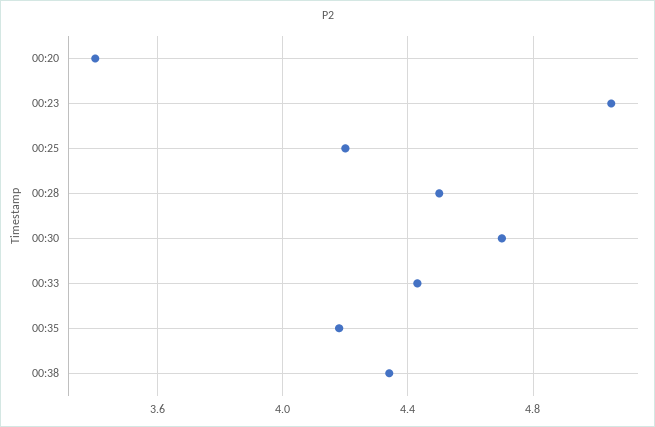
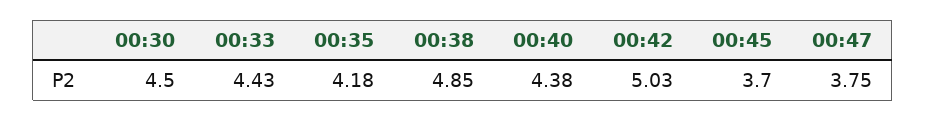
00:20: 3.4 -> none
00:23: 5.05 -> none
00:25: 4.2 -> none
00:28: 4.5 -> none
00:30: 4.7 -> 4.5
00:38: 4.35 -> 4.85
00:40: none -> 4.38
00:42: none -> 5.03
00:45: none -> 3.7
00:47: none -> 3.75

